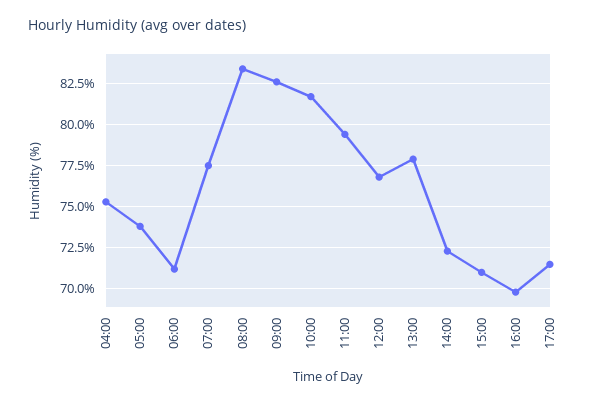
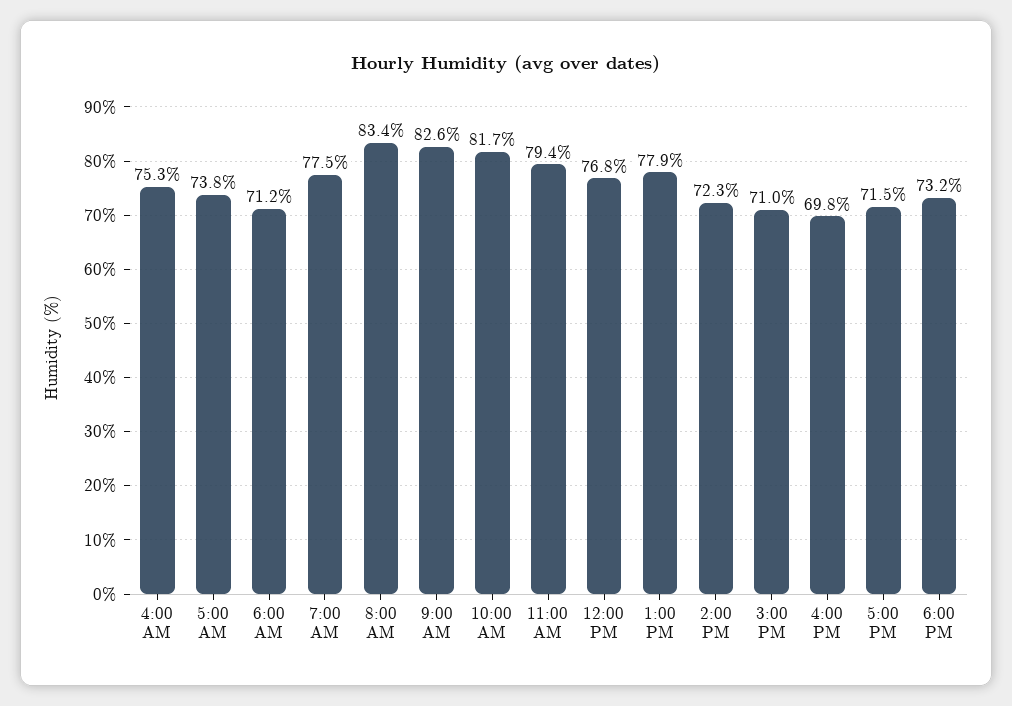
6:00 PM: none -> 73.2

